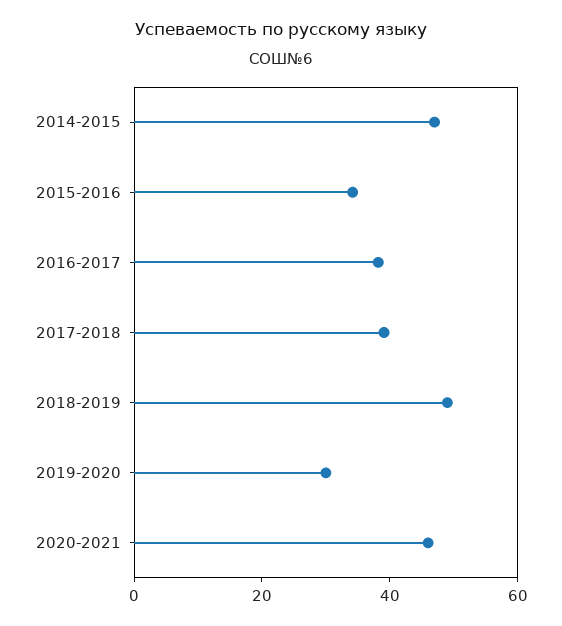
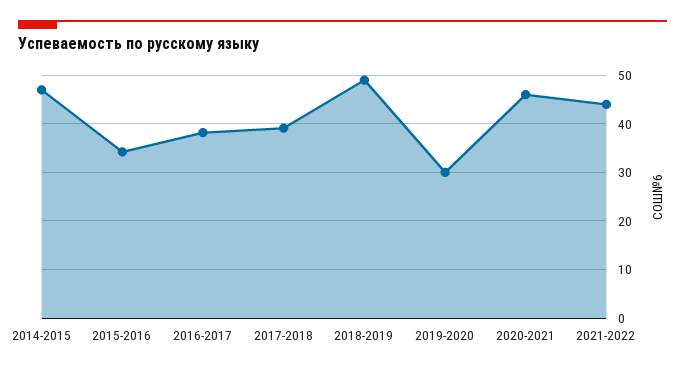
2021-2022: none -> 44

